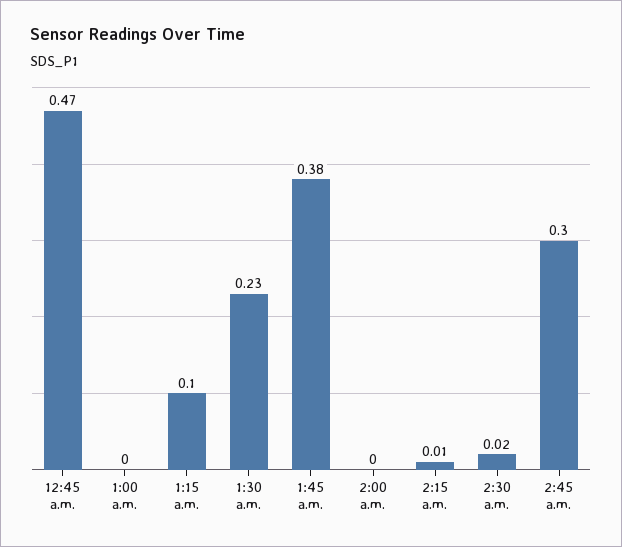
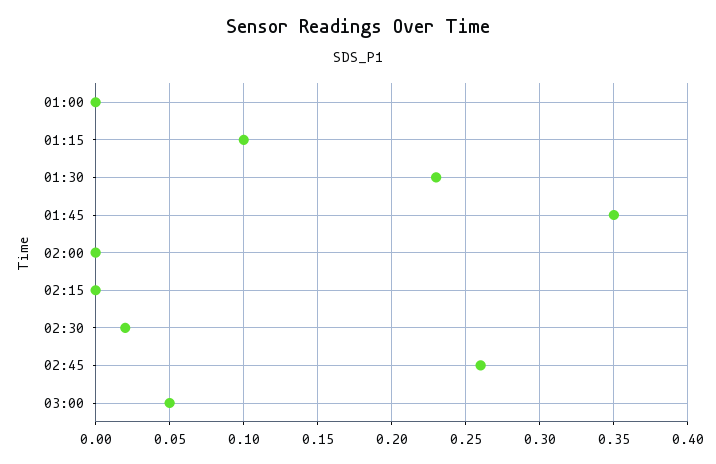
12:45 a.m.: 0.47 -> none
1:45 a.m.: 0.38 -> 0.35
2:15 a.m.: 0.01 -> 0
2:45 a.m.: 0.3 -> 0.26
03:00: none -> 0.05

